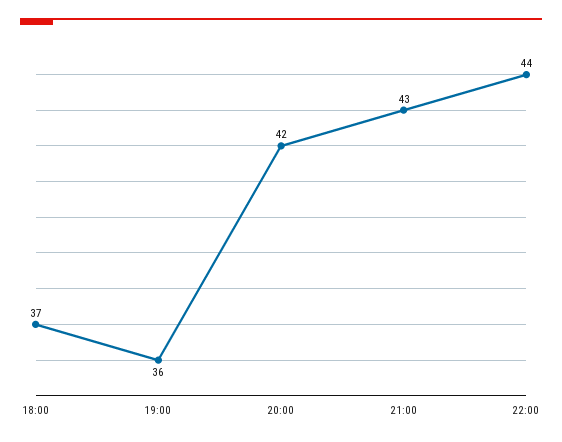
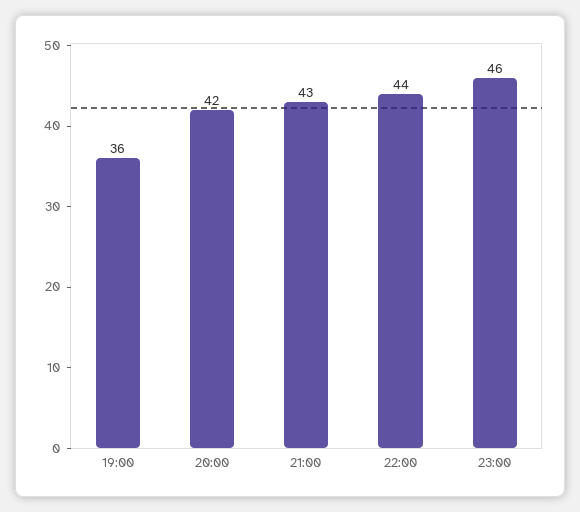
18:00: 37 -> none
23:00: none -> 46

